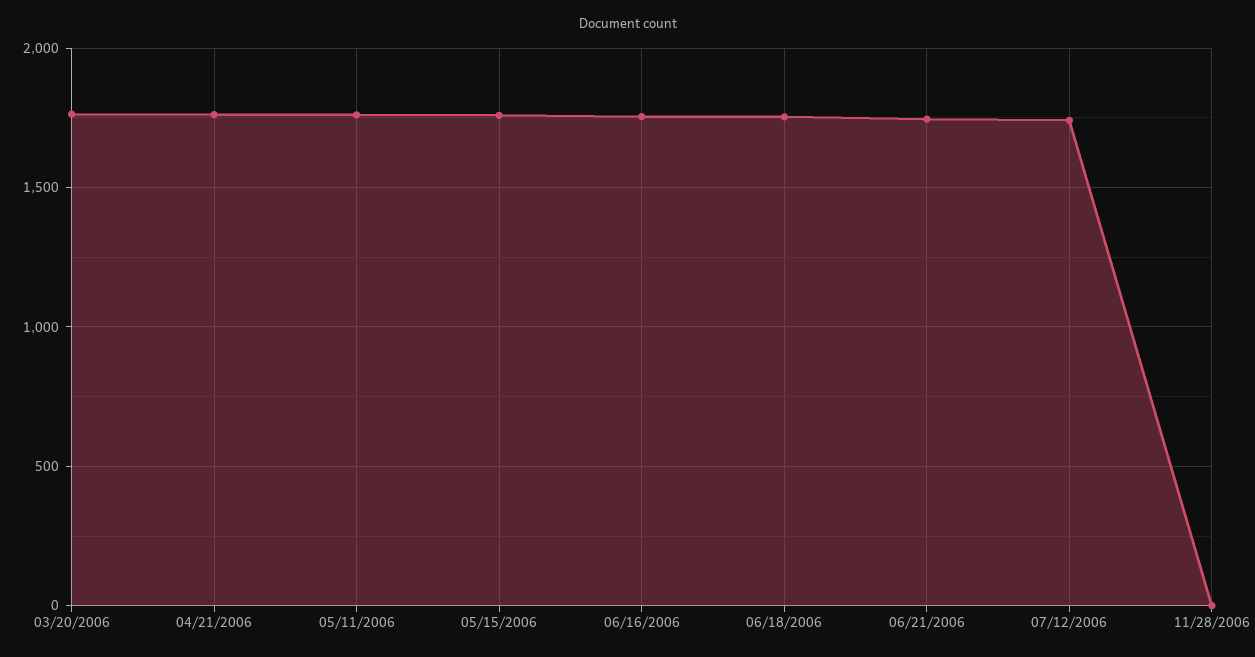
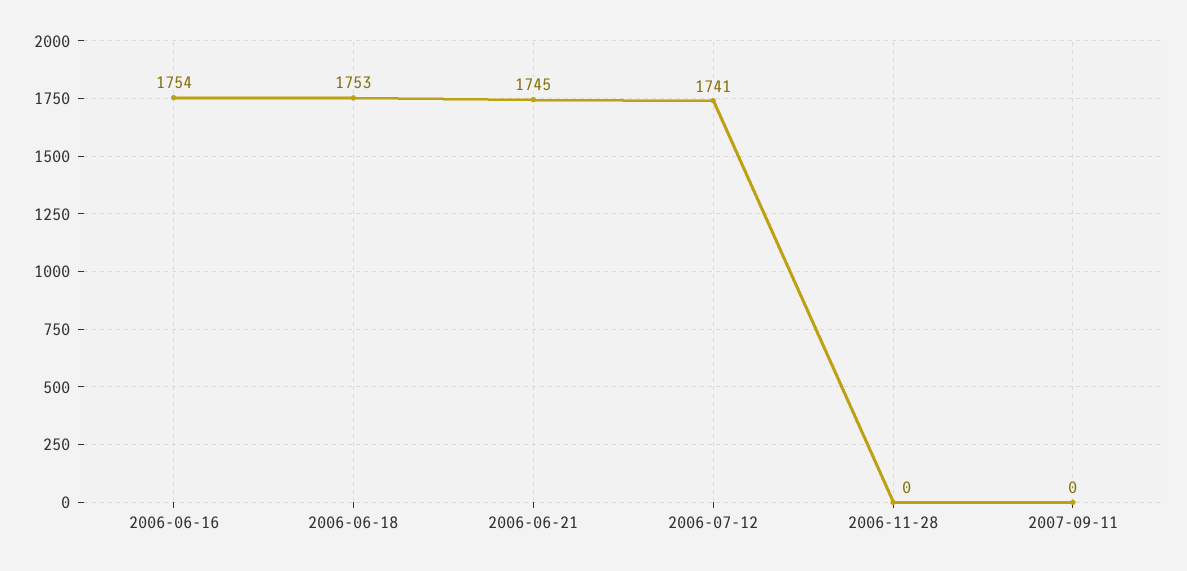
03/20/2006: 1750 -> none
04/21/2006: 1750 -> none
05/11/2006: 1750 -> none
05/15/2006: 1750 -> none
2007-09-11: none -> 0

